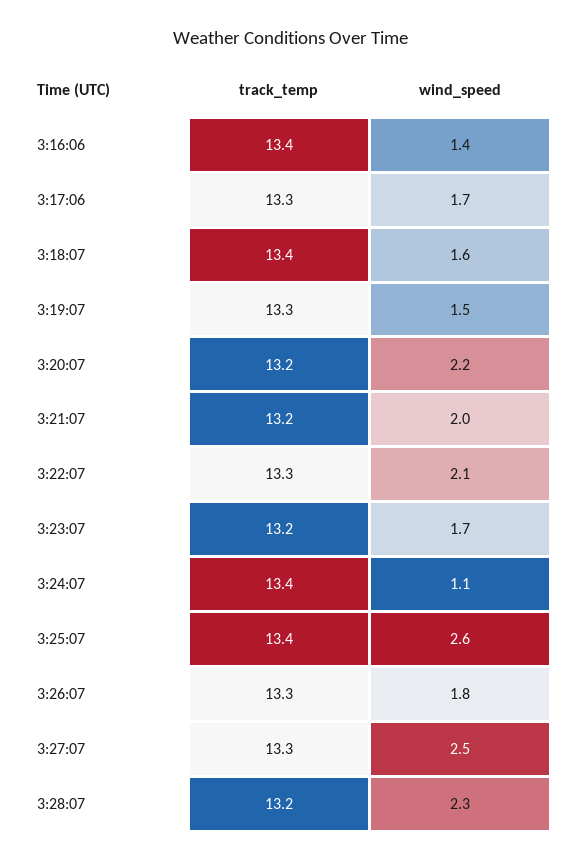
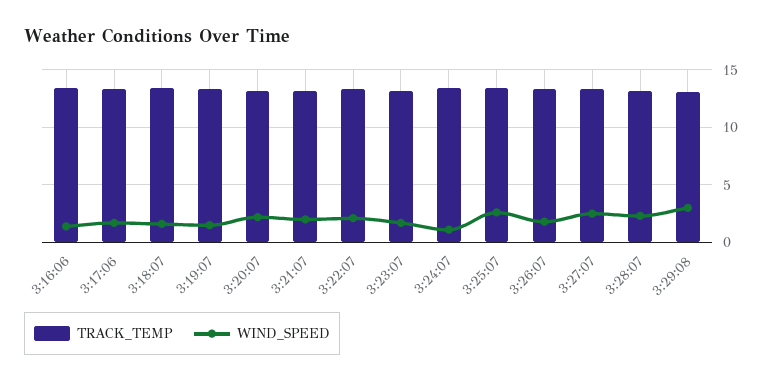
track_temp, 3:29:08: none -> 13
wind_speed, 3:29:08: none -> 3

